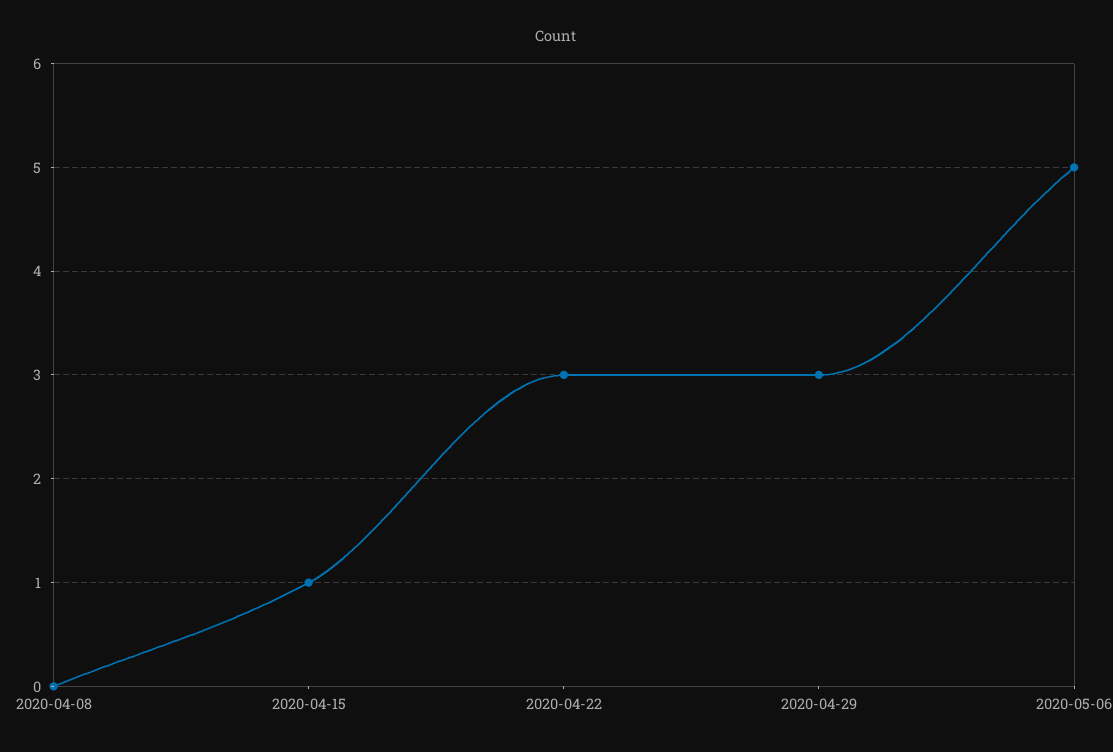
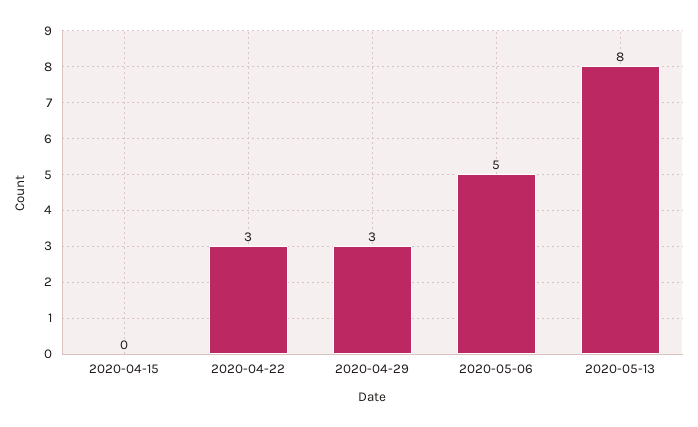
2020-04-08: 0 -> none
2020-04-15: 1 -> 0
2020-05-13: none -> 8

